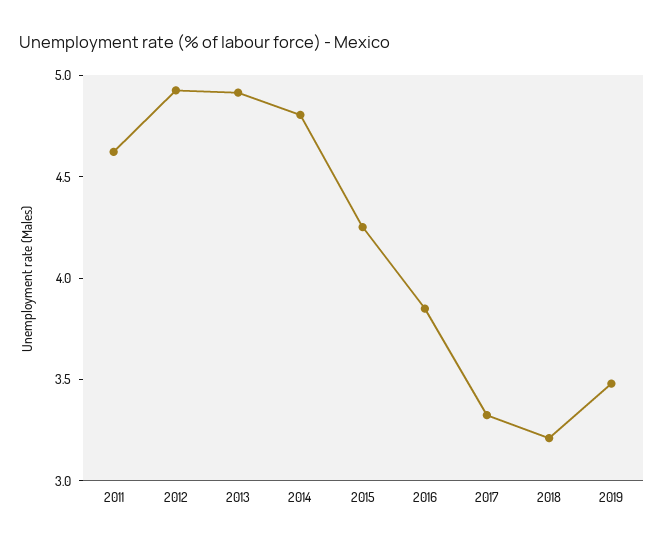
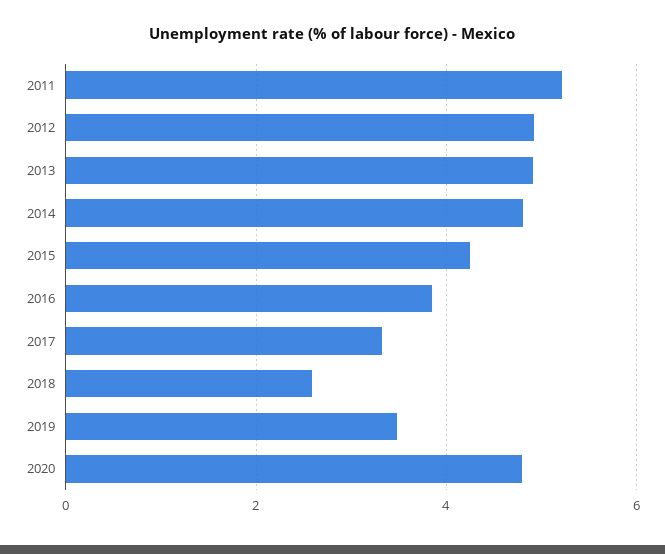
2011: 4.6 -> 5.2
2018: 3.2 -> 2.6
2020: none -> 4.8

